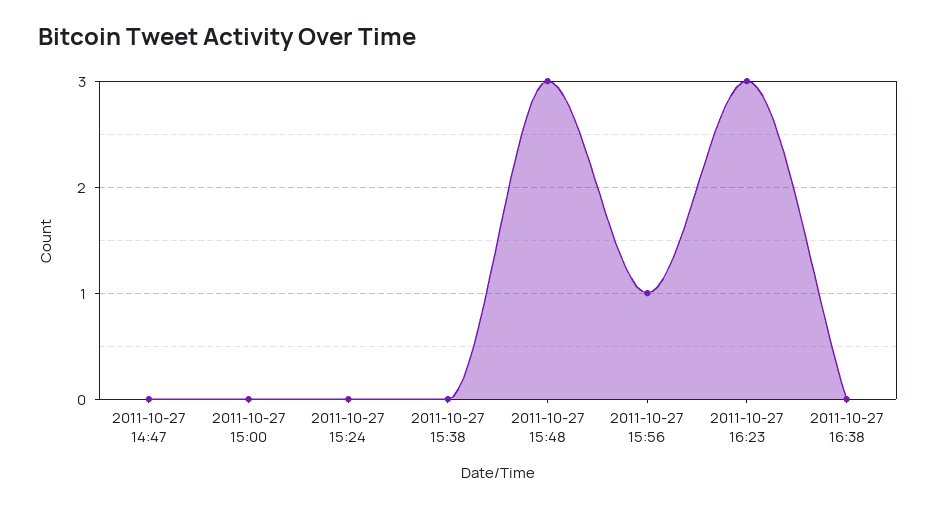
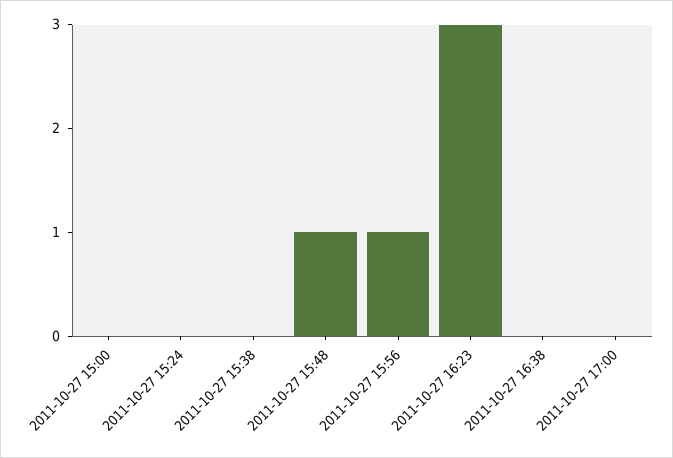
2011-10-27 14:47: 0 -> none
2011-10-27 15:48: 3 -> 1
2011-10-27 17:00: none -> 0

